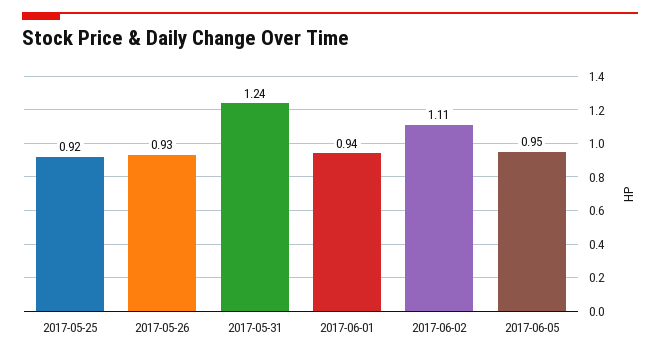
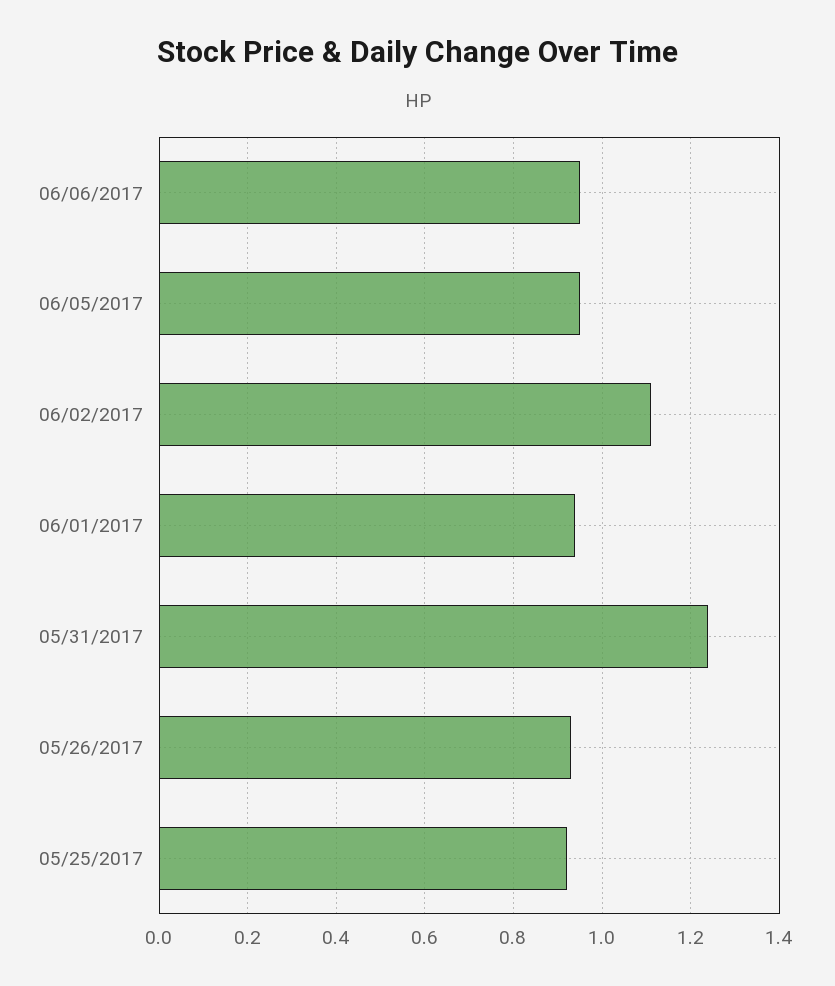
06/06/2017: none -> 0.95

